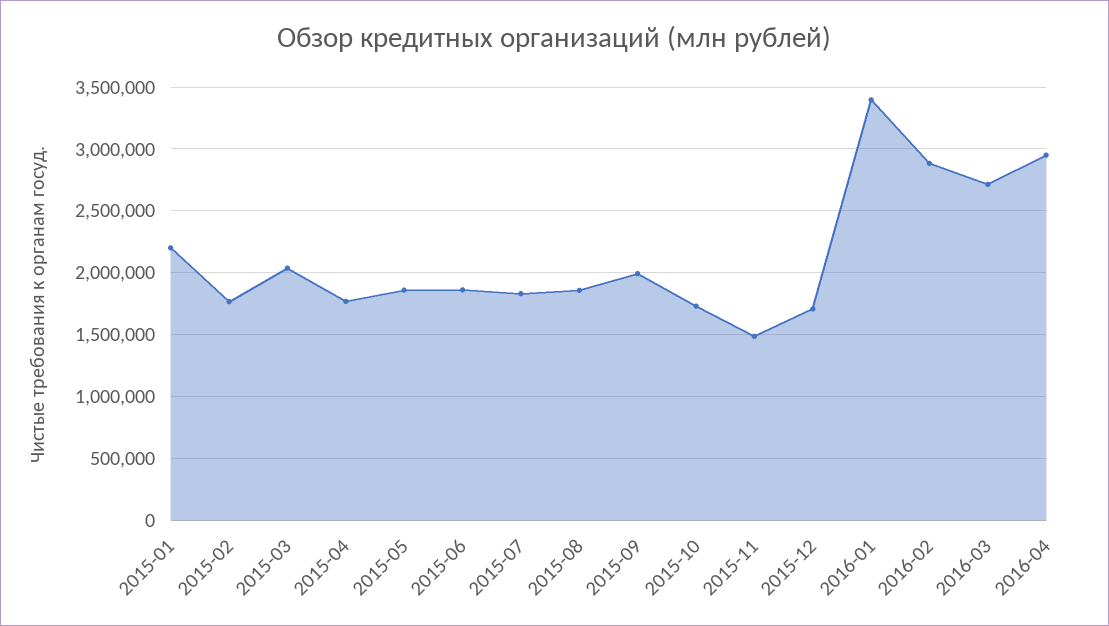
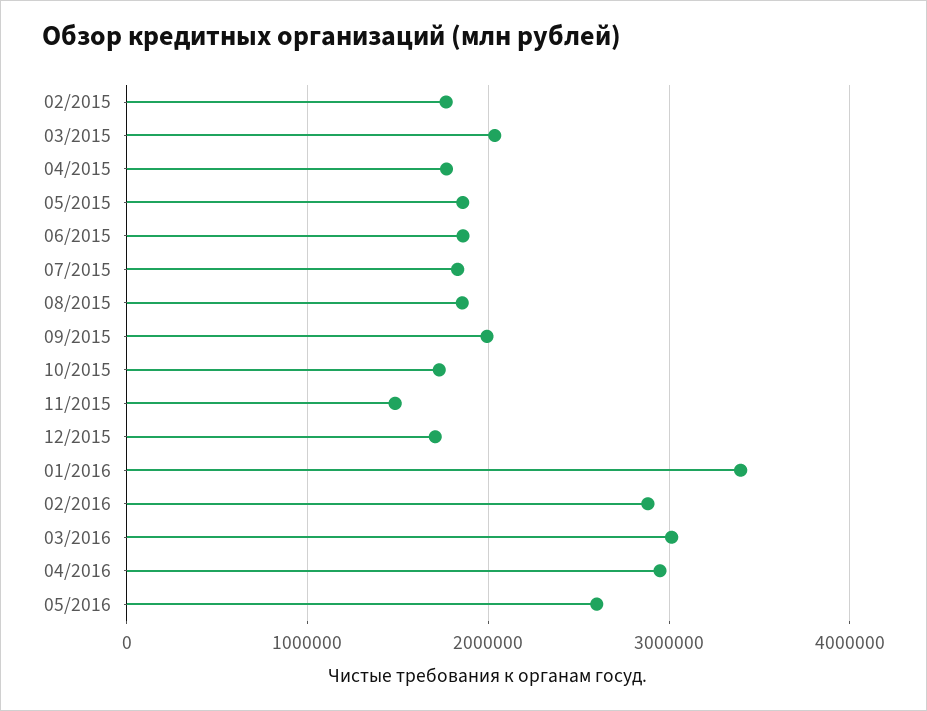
2015-01: 2200000 -> none
2016-03: 2700000 -> 3000000
05/2016: none -> 2600000

